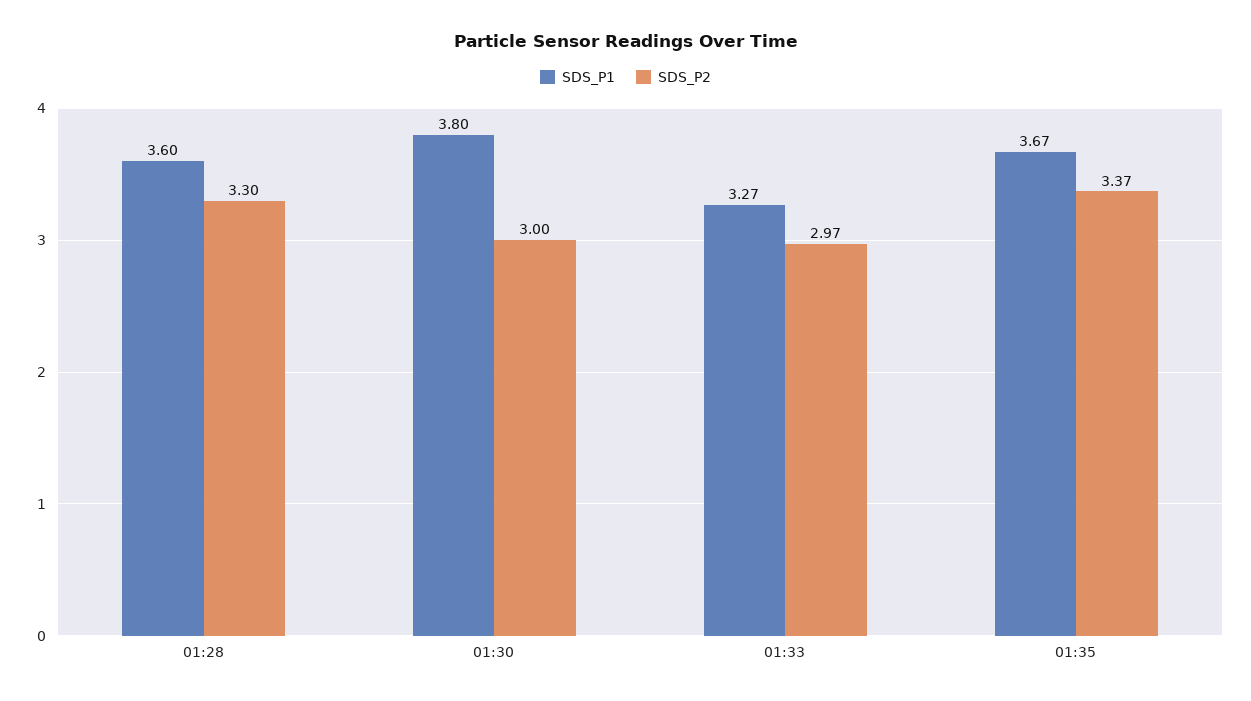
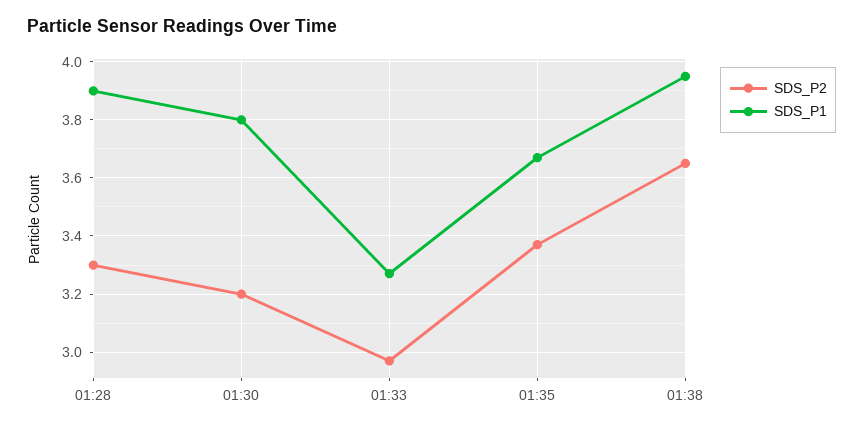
SDS_P1, 01:28: 3.6 -> 3.9
SDS_P2, 01:30: 3 -> 3.2
SDS_P2, 01:38: none -> 3.65
SDS_P1, 01:38: none -> 3.95

